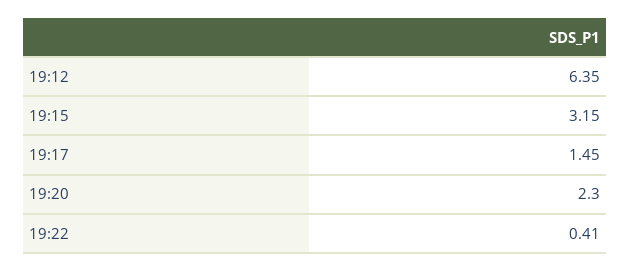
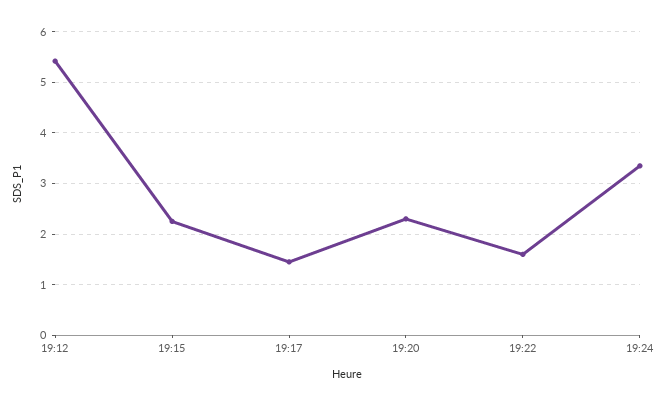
19:12: 6.35 -> 5.4
19:15: 3.15 -> 2.2
19:22: 0.41 -> 1.6
19:24: none -> 3.4

